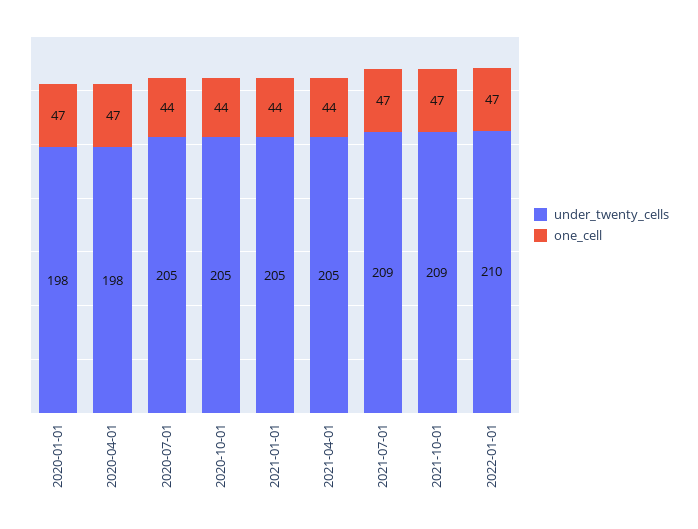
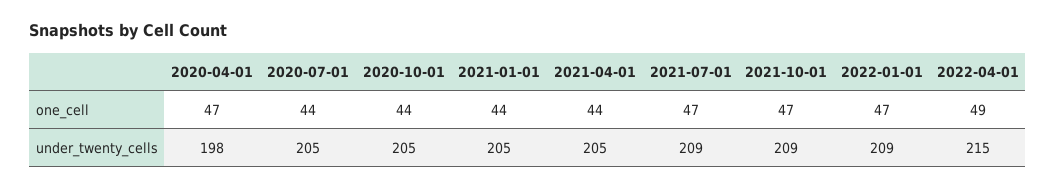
under_twenty_cells, 2020-01-01: 198 -> none
one_cell, 2020-01-01: 47 -> none
under_twenty_cells, 2022-01-01: 210 -> 209
one_cell, 2022-04-01: none -> 49
under_twenty_cells, 2022-04-01: none -> 215

